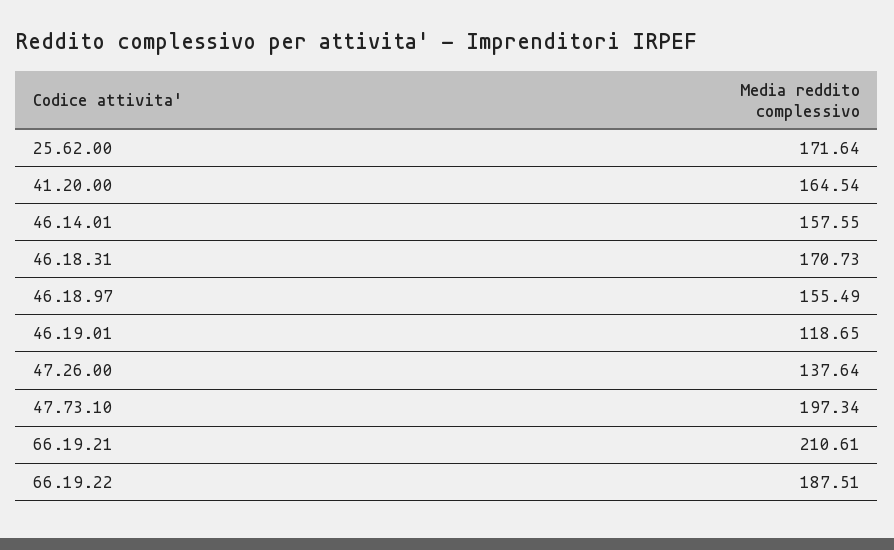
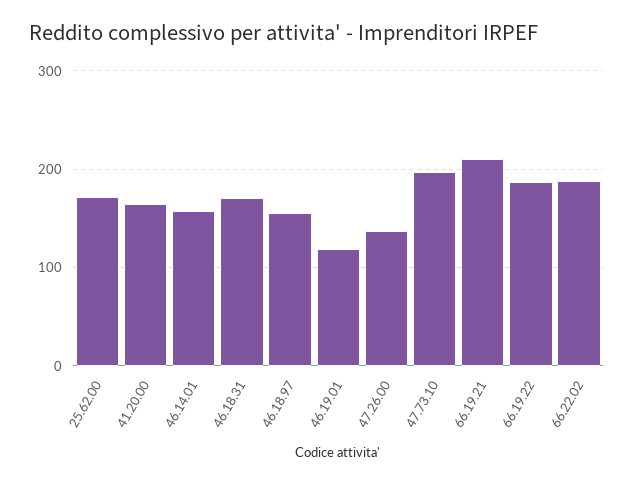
66.22.02: none -> 190

